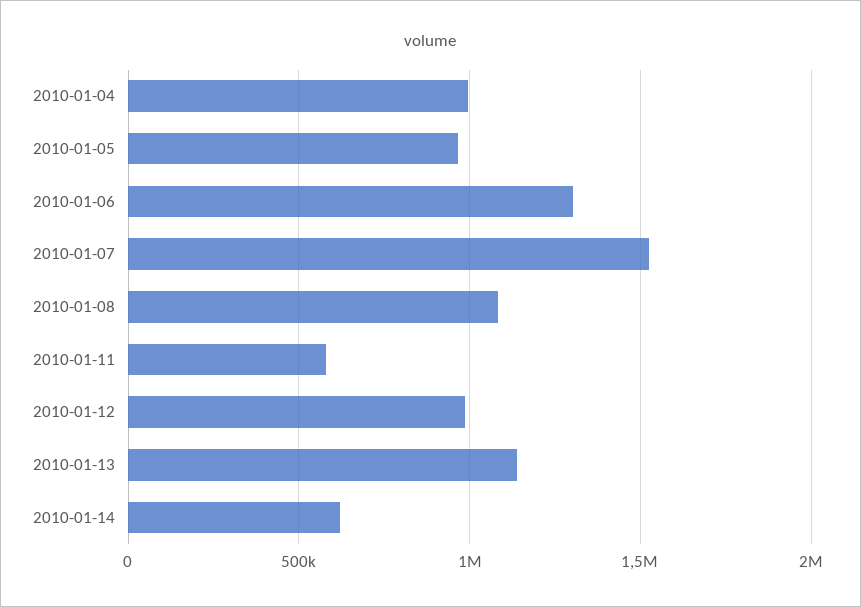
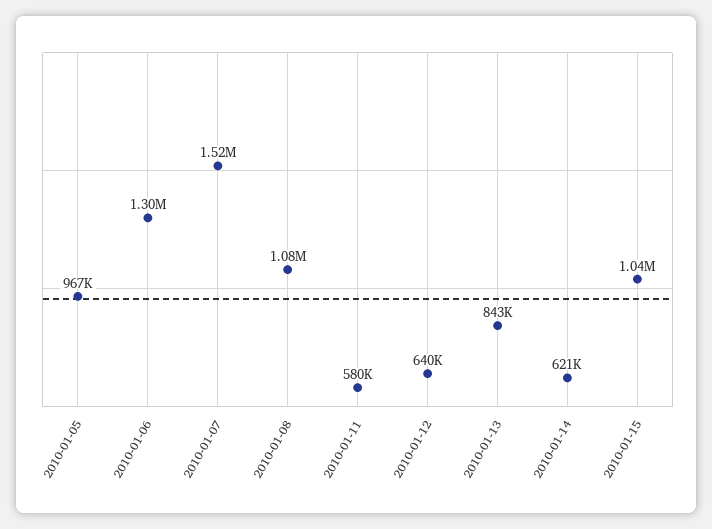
2010-01-04: 1000000 -> none
2010-01-12: 1000000 -> 640000
2010-01-13: 1150000 -> 843000
2010-01-15: none -> 1040000

